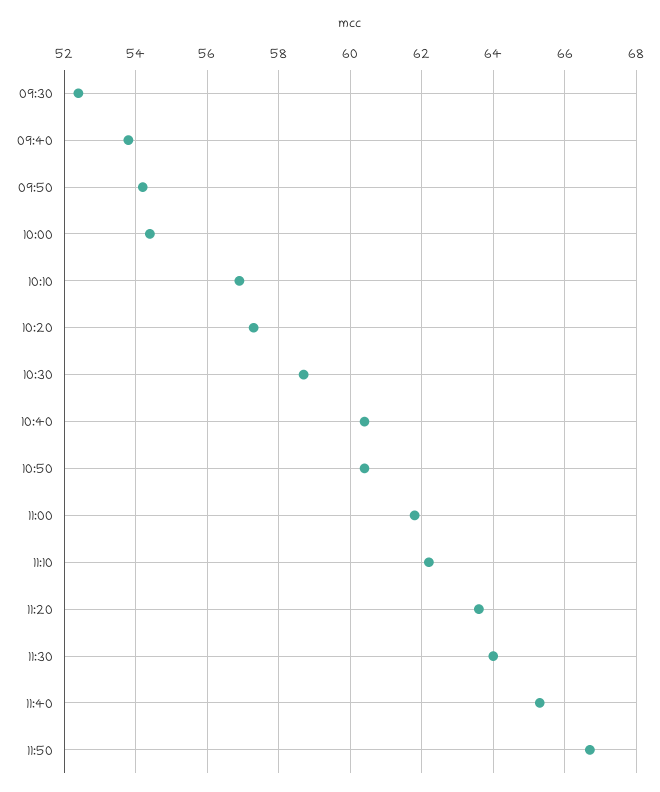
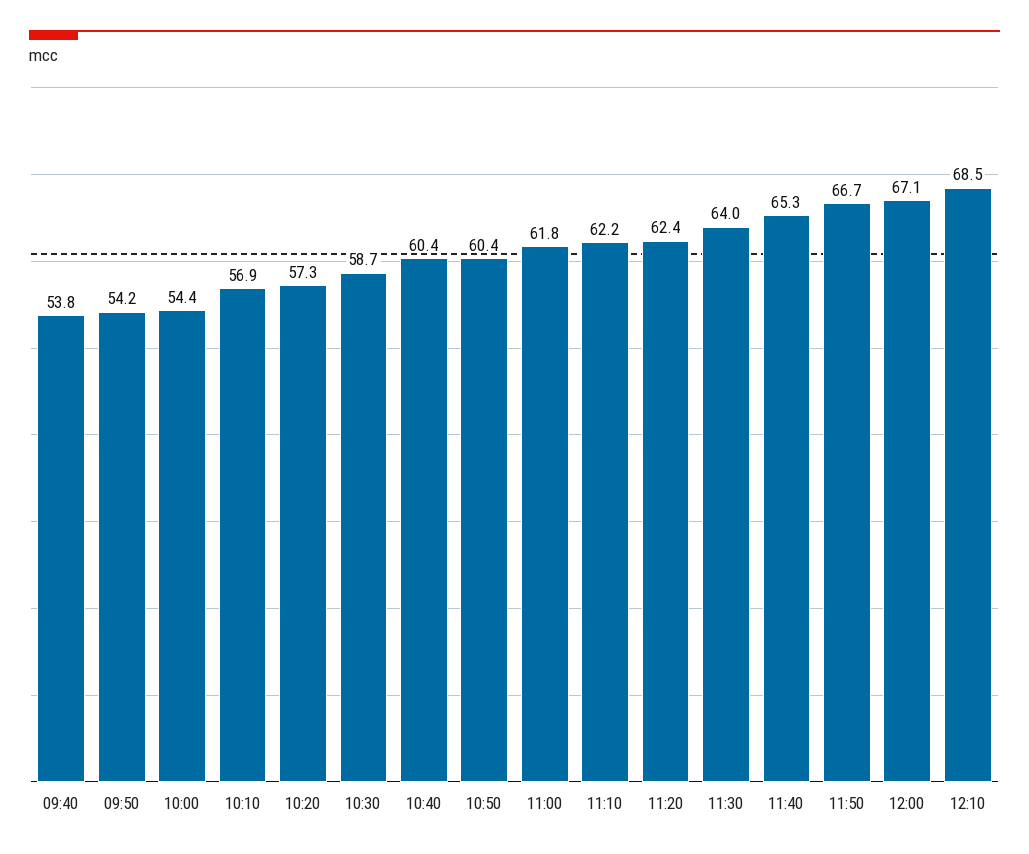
09:30: 52.5 -> none
11:20: 63.5 -> 62.4
12:00: none -> 67.1
12:10: none -> 68.5

